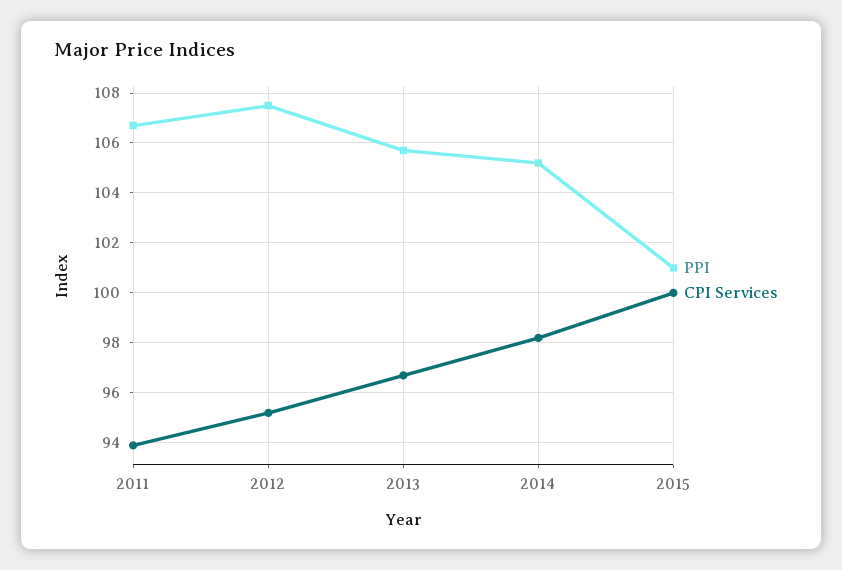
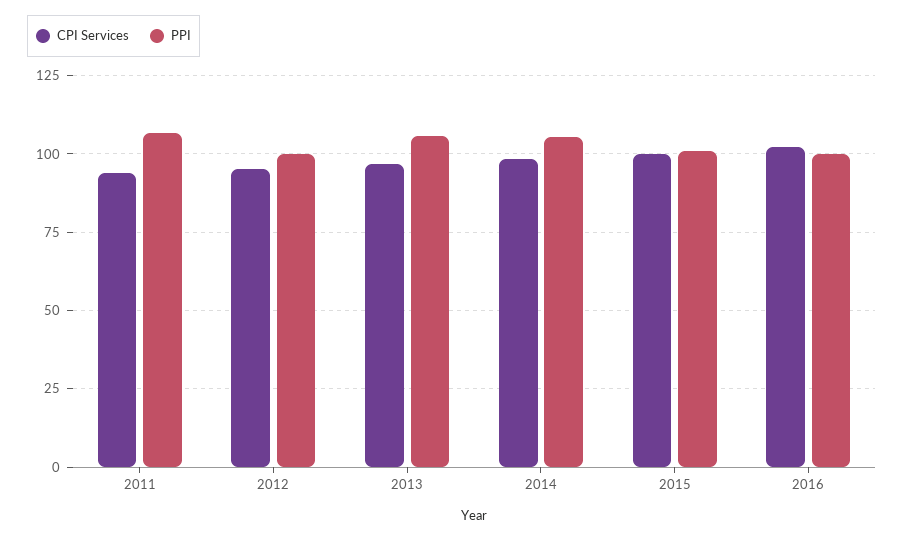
PPI, 2012: 107.5 -> 100
CPI Services, 2016: none -> 102.5
PPI, 2016: none -> 100

